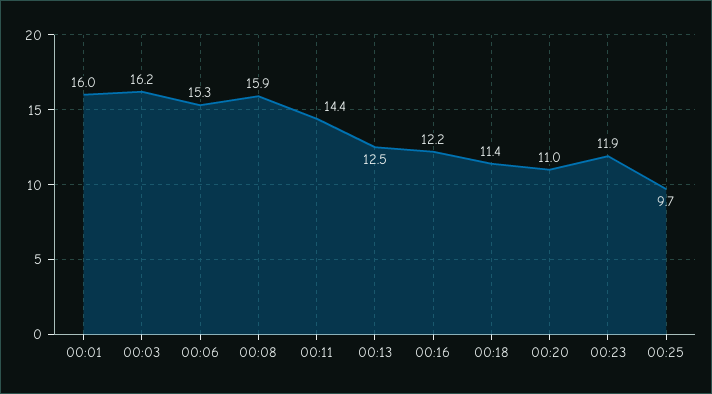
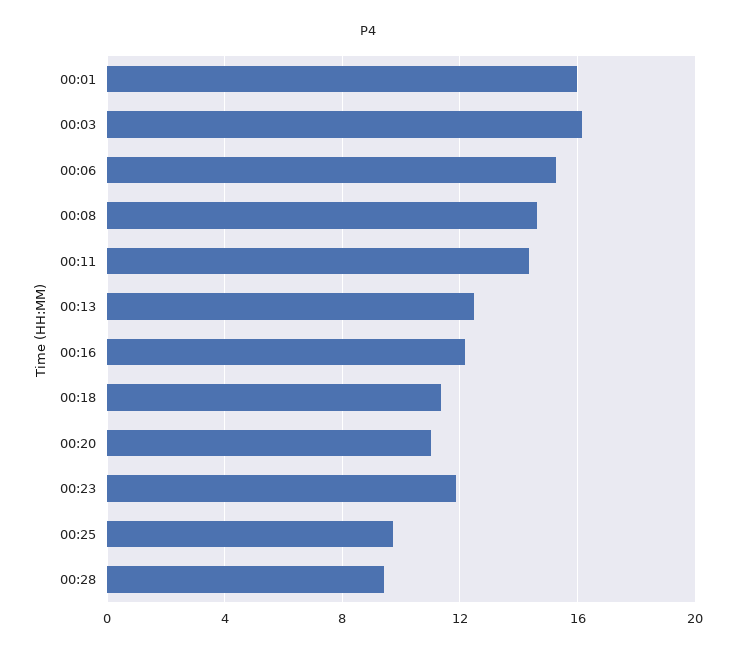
00:08: 15.9 -> 14.5
00:28: none -> 9.5

